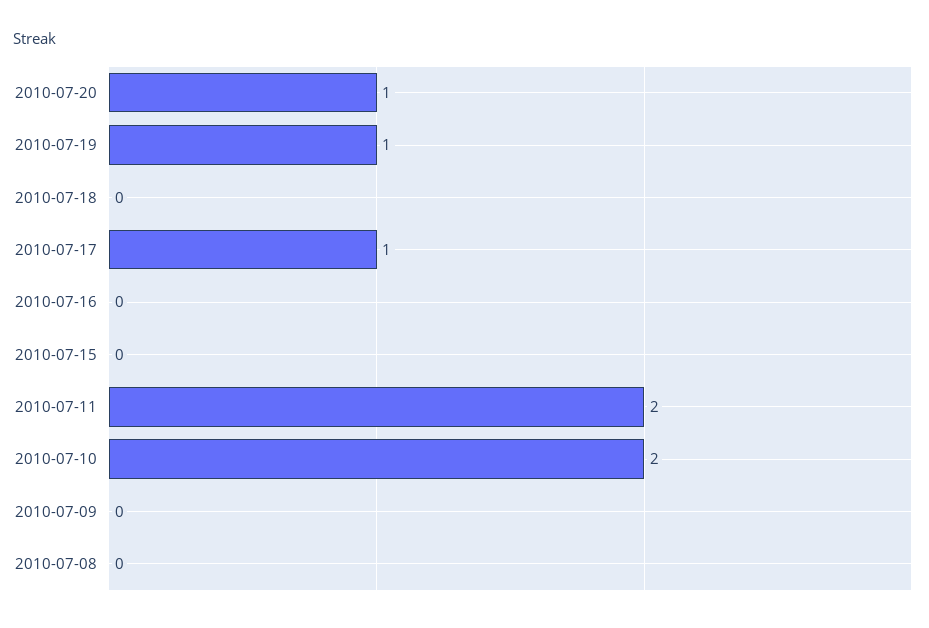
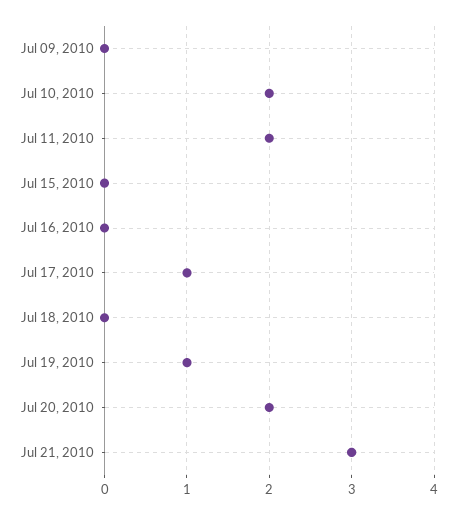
2010-07-20: 1 -> 2
2010-07-08: 0 -> none
Jul 21, 2010: none -> 3

